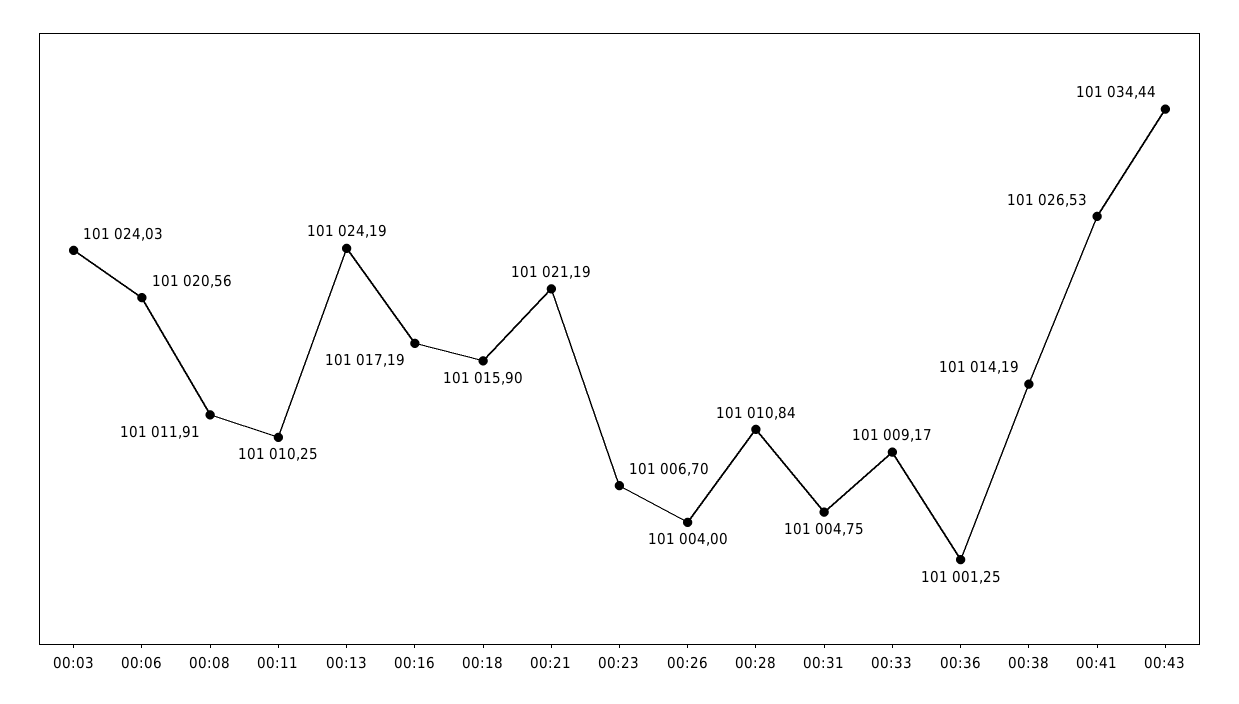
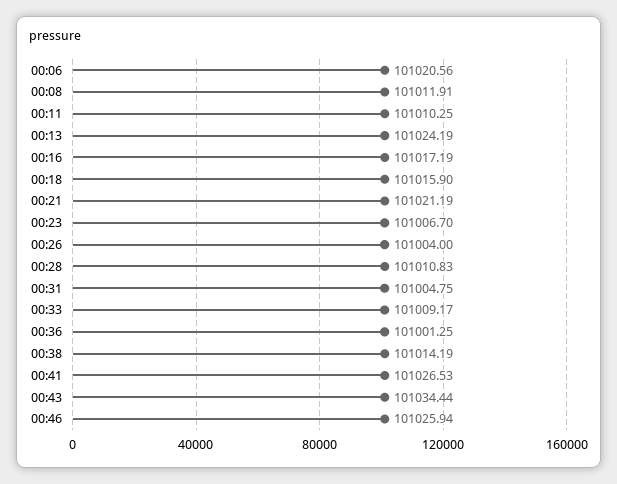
00:03: 101024.03 -> none
00:28: 101010.84 -> 101010.83
00:46: none -> 101025.94

